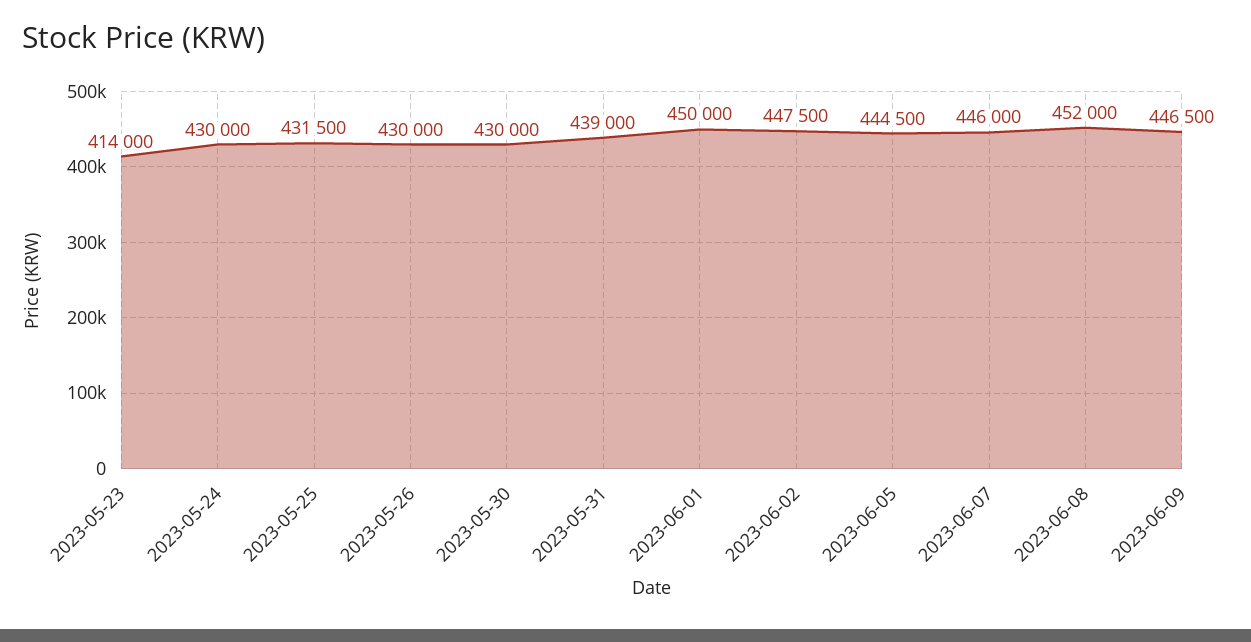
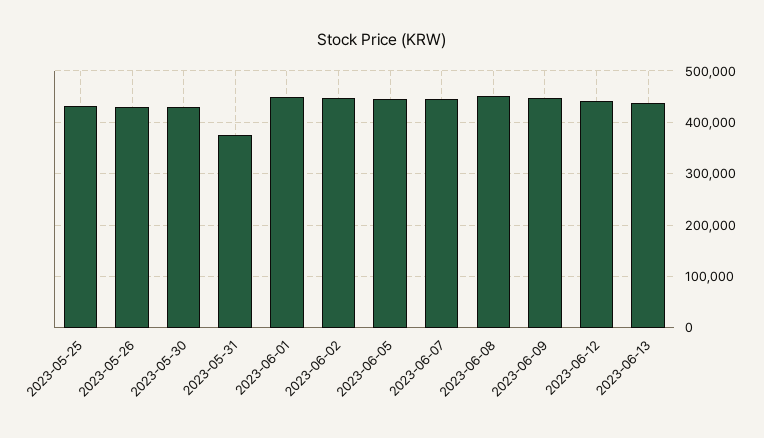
2023-05-23: 414000 -> none
2023-05-24: 430000 -> none
2023-05-31: 439000 -> 380000
2023-06-12: none -> 440000
2023-06-13: none -> 440000

